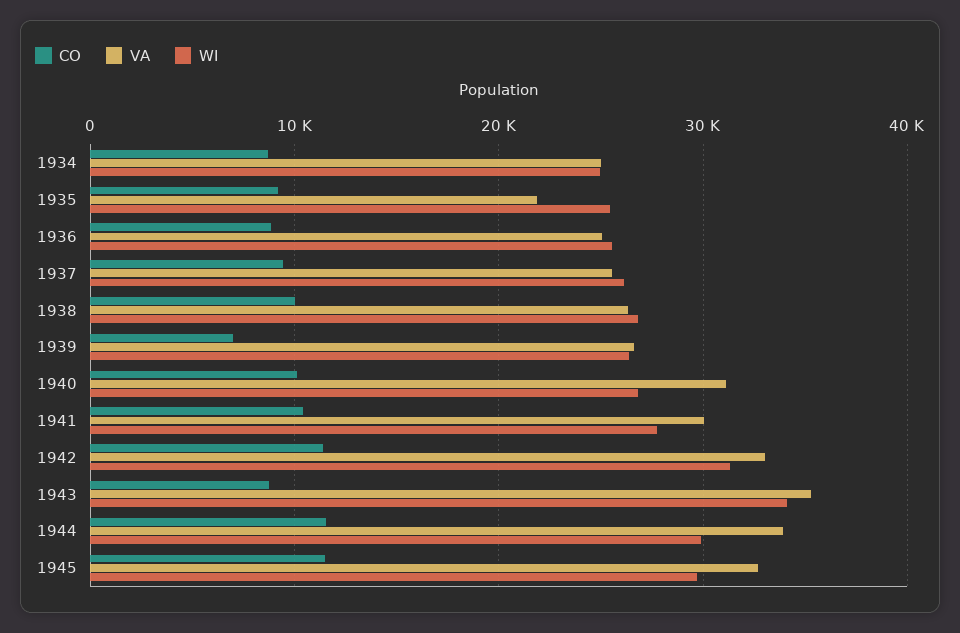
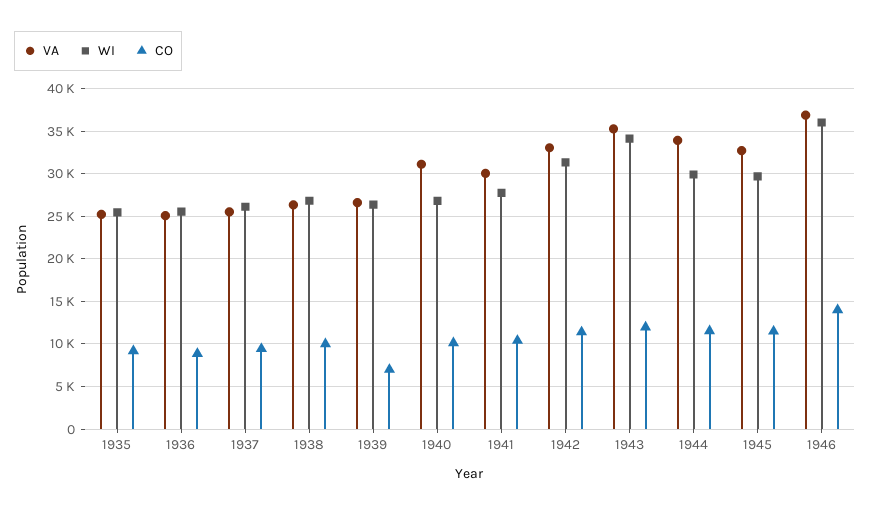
CO, 1934: 9000 -> none
VA, 1934: 25000 -> none
WI, 1934: 25000 -> none
VA, 1935: 22000 -> 25000
CO, 1943: 9000 -> 12000
VA, 1946: none -> 37000
WI, 1946: none -> 36000
CO, 1946: none -> 14000

